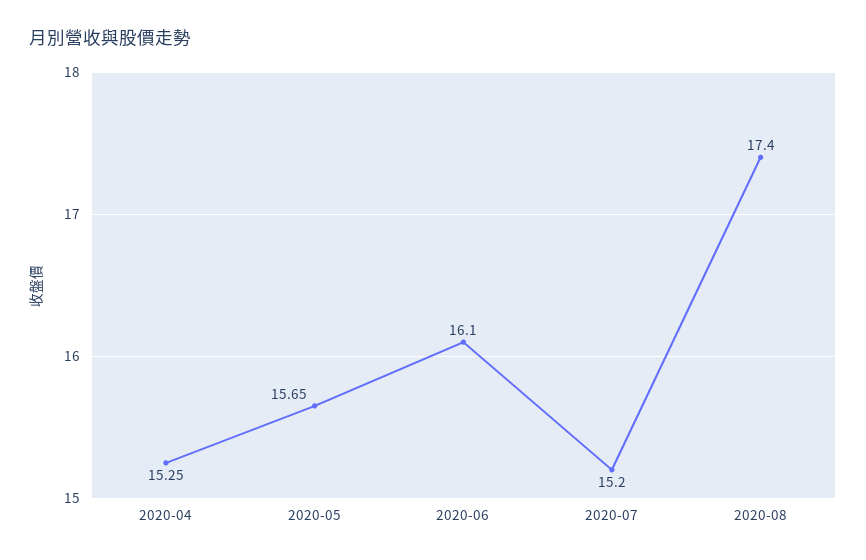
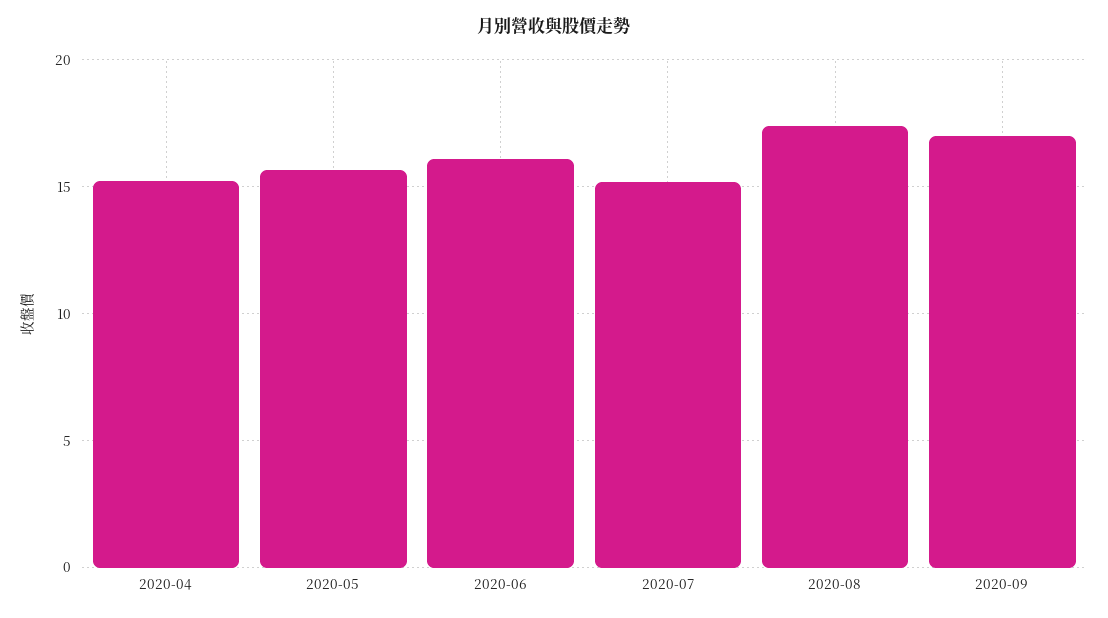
2020-09: none -> 17

